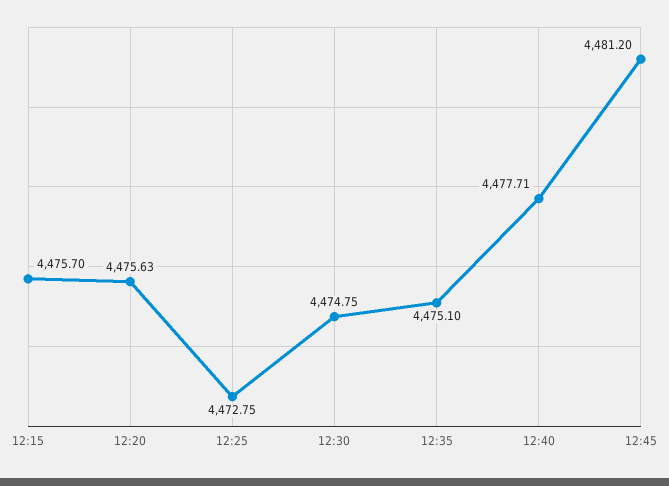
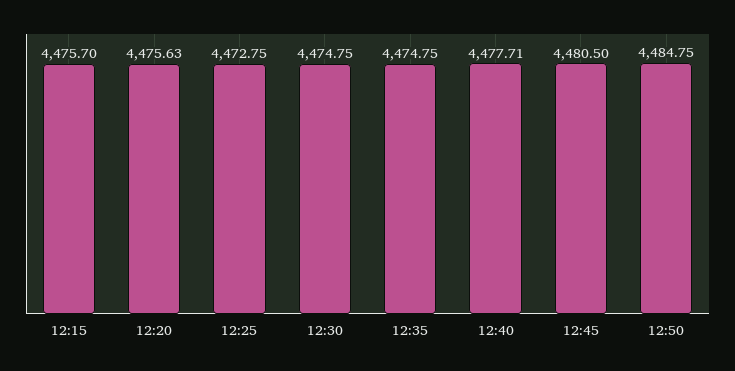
12:35: 4475.1 -> 4474.75
12:45: 4481.2 -> 4480.5
12:50: none -> 4484.75

